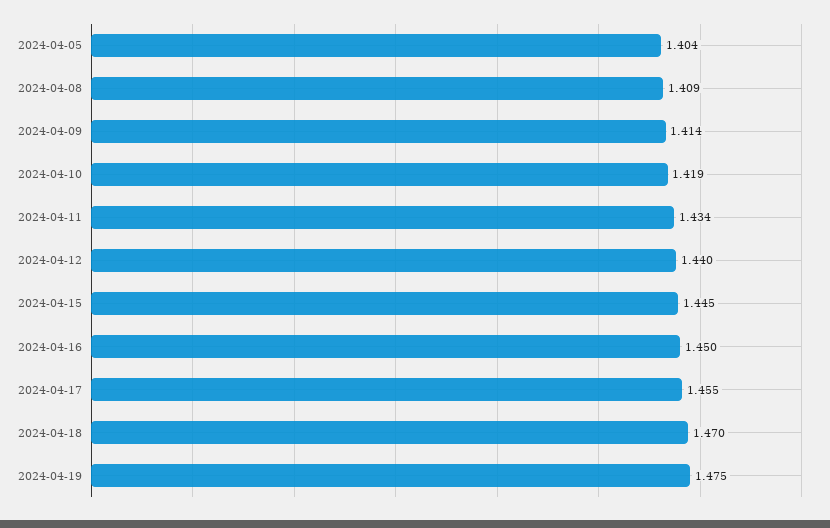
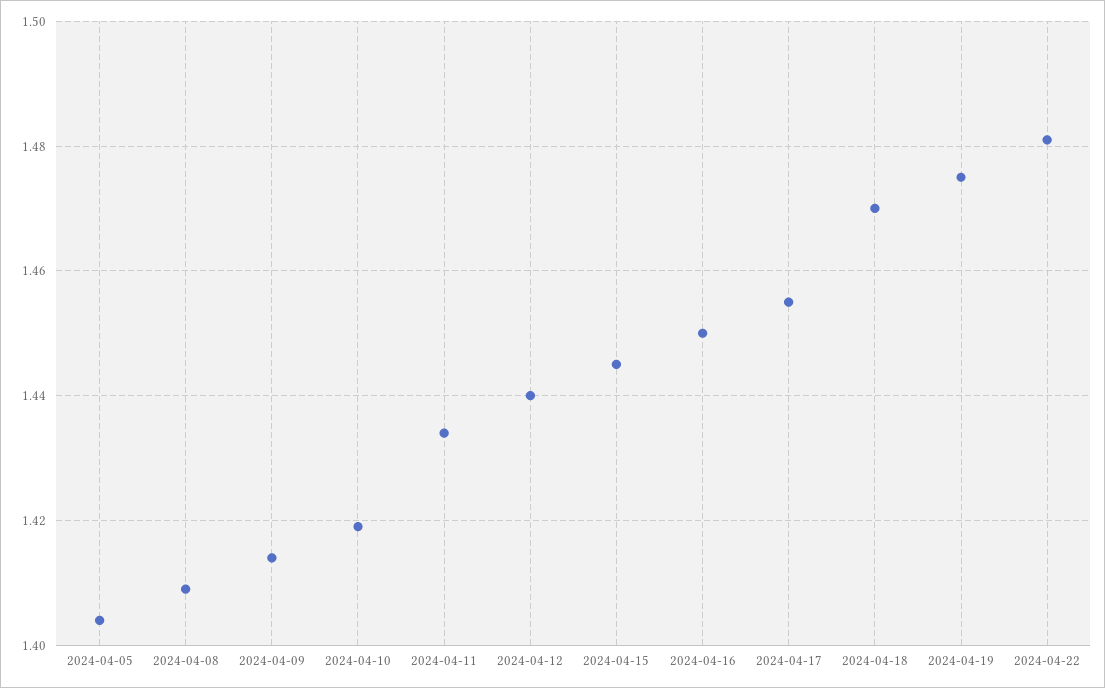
2024-04-22: none -> 1.48

